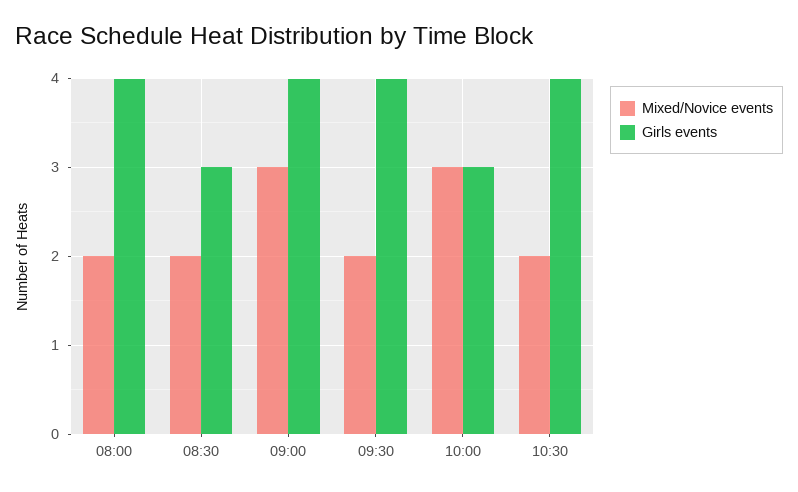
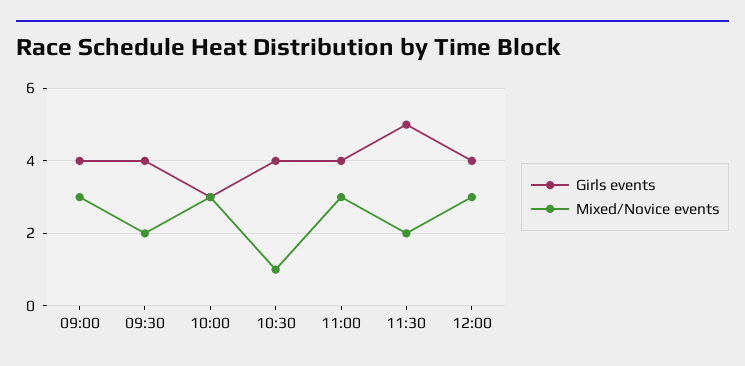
Mixed/Novice events, 08:00: 2 -> none
Girls events, 08:00: 4 -> none
Mixed/Novice events, 08:30: 2 -> none
Girls events, 08:30: 3 -> none
Mixed/Novice events, 10:30: 2 -> 1
Girls events, 11:00: none -> 4
Mixed/Novice events, 11:00: none -> 3
Girls events, 11:30: none -> 5
Mixed/Novice events, 11:30: none -> 2
Girls events, 12:00: none -> 4
Mixed/Novice events, 12:00: none -> 3

